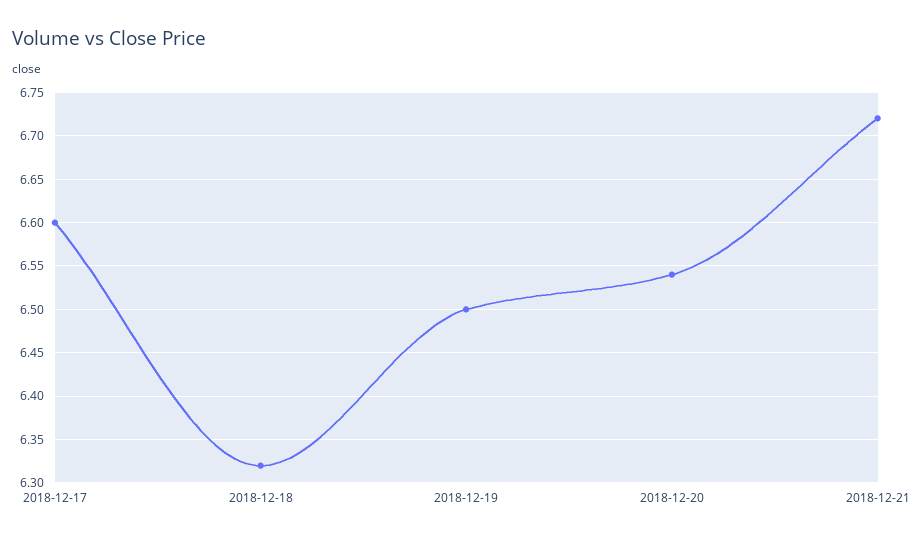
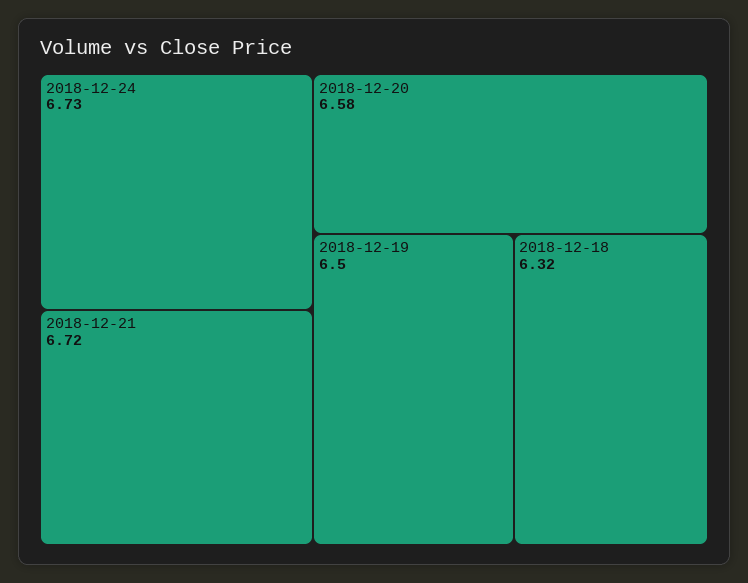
2018-12-17: 6.6 -> none
2018-12-20: 6.54 -> 6.58
2018-12-24: none -> 6.73

